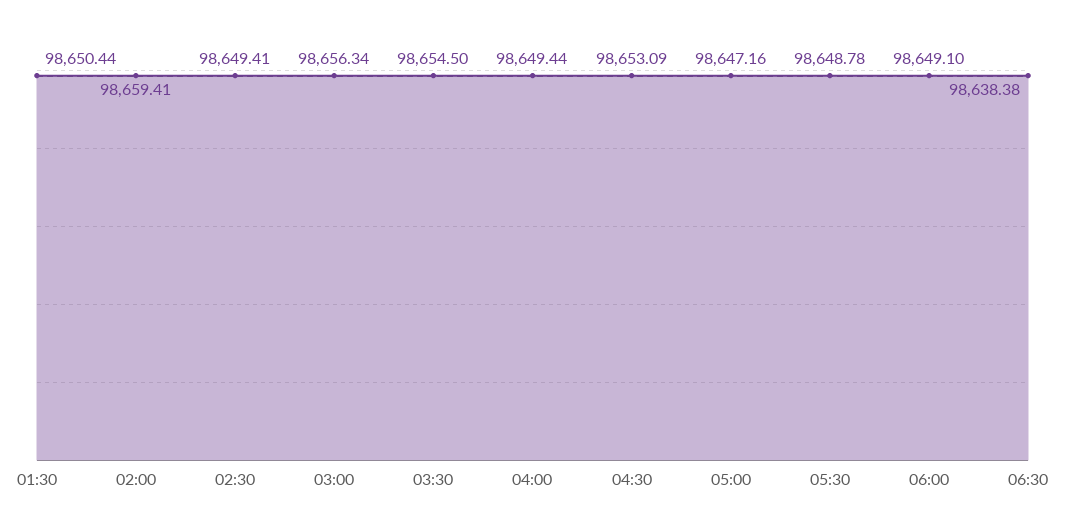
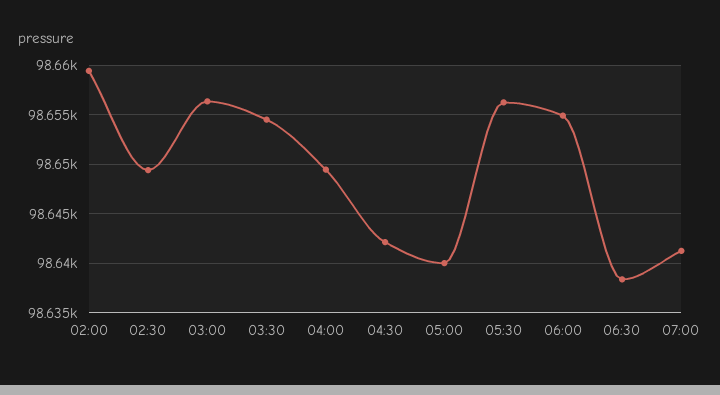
01:30: 98650.44 -> none
04:30: 98653.09 -> 98642
05:00: 98647.16 -> 98640
05:30: 98648.78 -> 98656
06:00: 98649.1 -> 98655
07:00: none -> 98641

